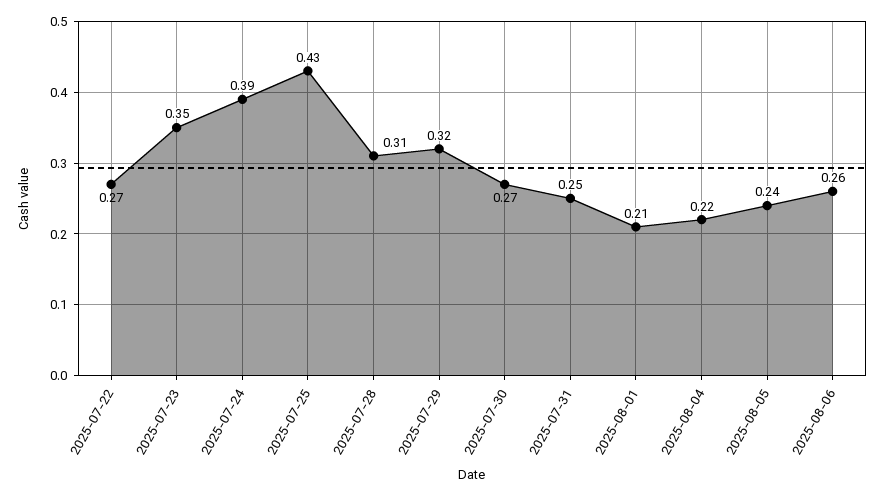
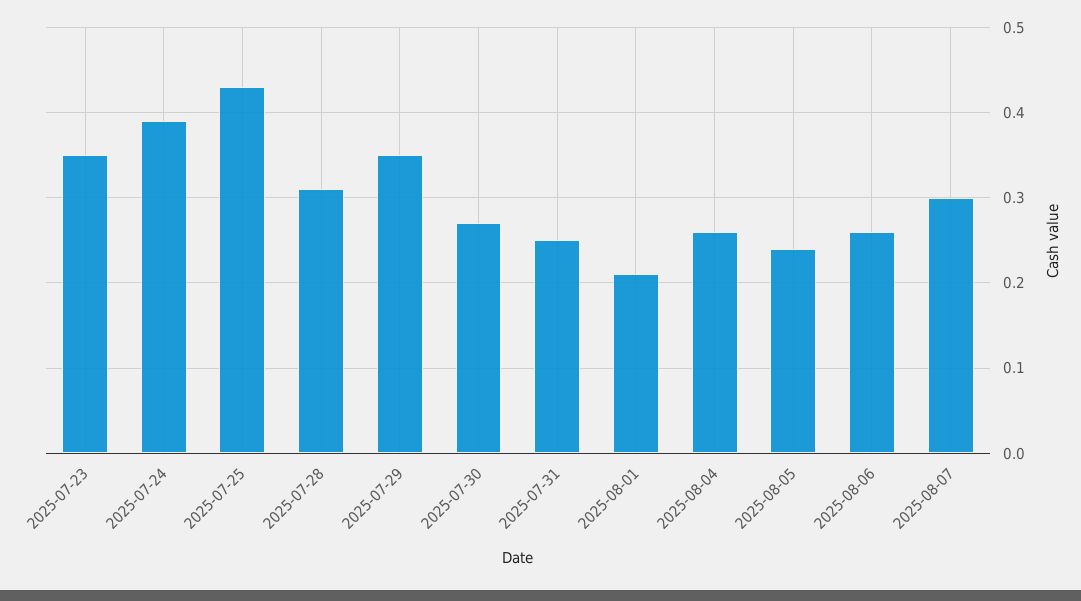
2025-07-22: 0.27 -> none
2025-07-29: 0.32 -> 0.35
2025-08-04: 0.22 -> 0.26
2025-08-07: none -> 0.3

